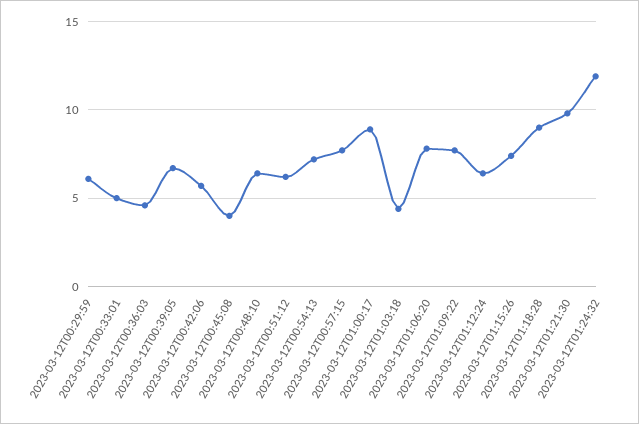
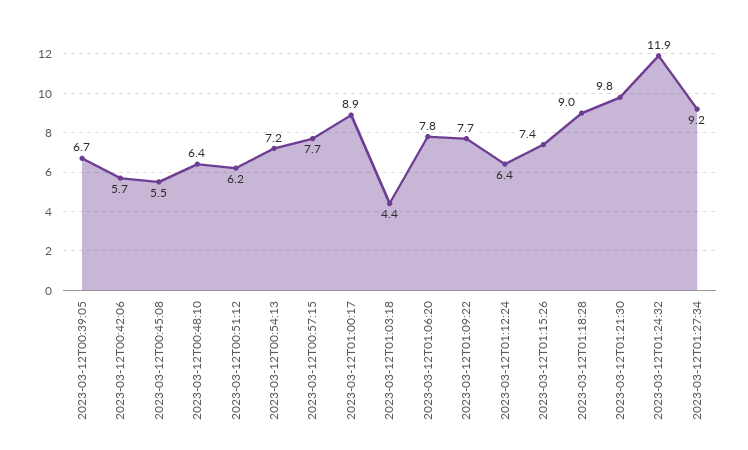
2023-03-12T00:29:59: 6 -> none
2023-03-12T00:33:01: 5 -> none
2023-03-12T00:36:03: 4.5 -> none
2023-03-12T00:45:08: 4 -> 5.5
2023-03-12T01:27:34: none -> 9.2

